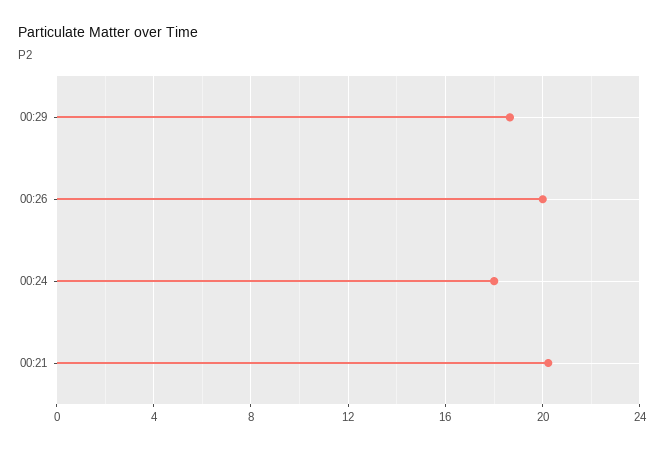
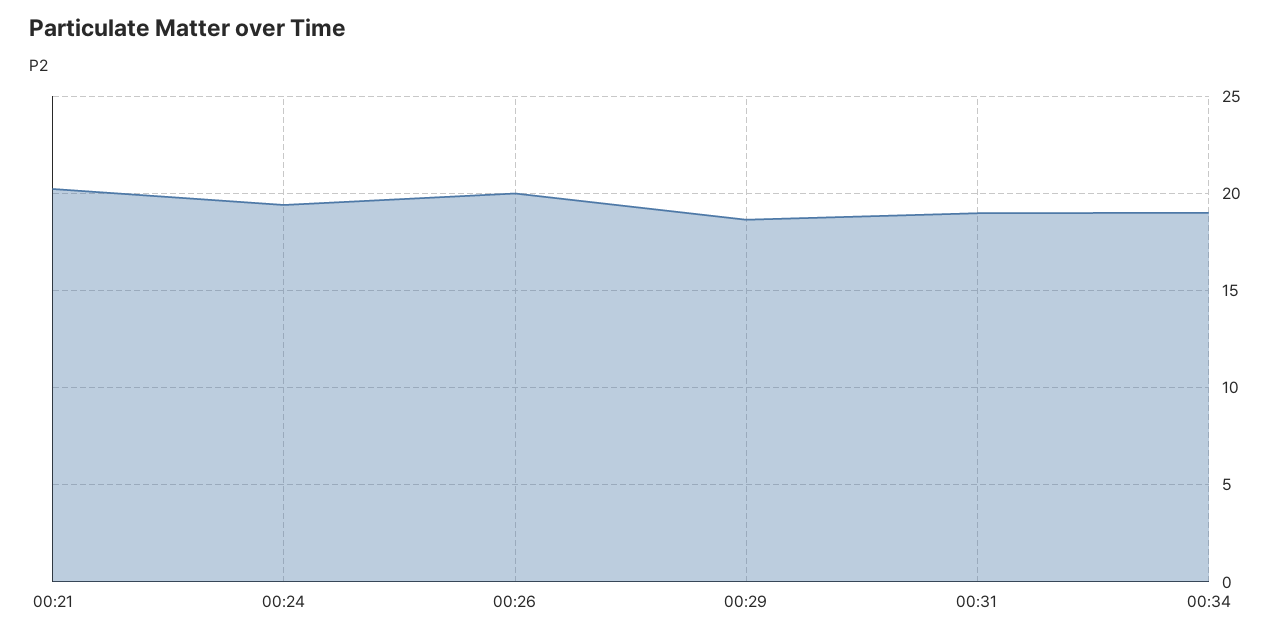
00:24: 18 -> 19.5
00:31: none -> 19
00:34: none -> 19

